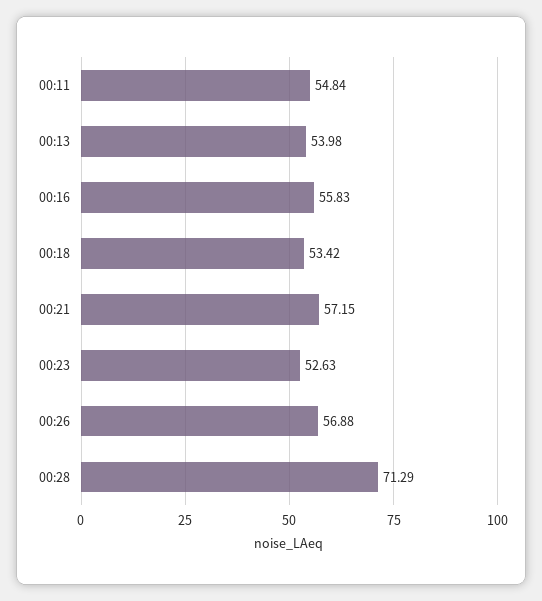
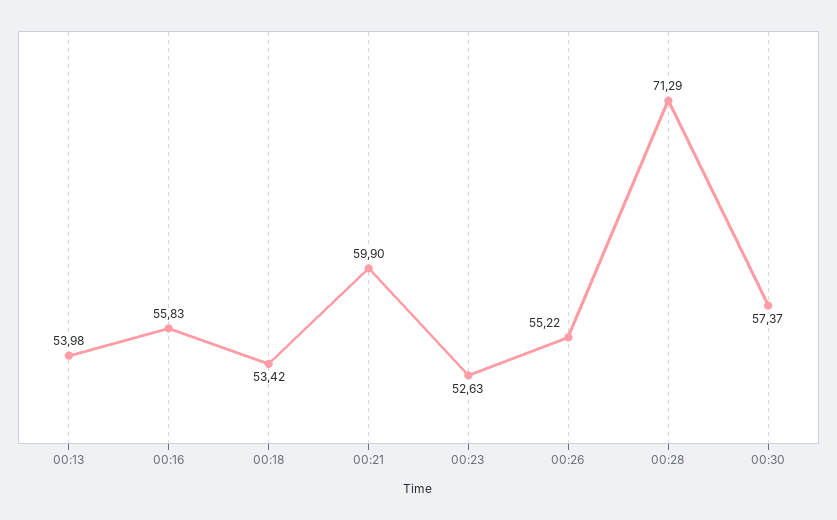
00:11: 54.84 -> none
00:21: 57.15 -> 59.9
00:26: 56.88 -> 55.22
00:30: none -> 57.37

